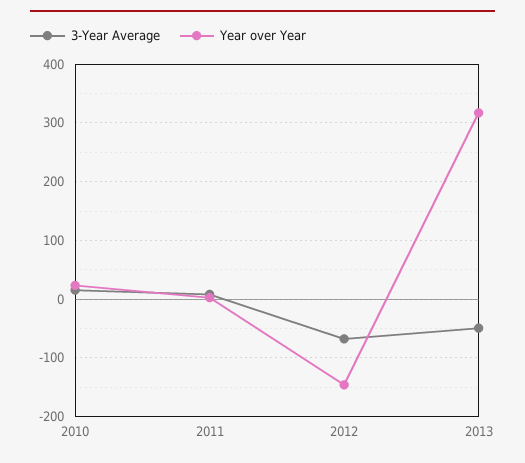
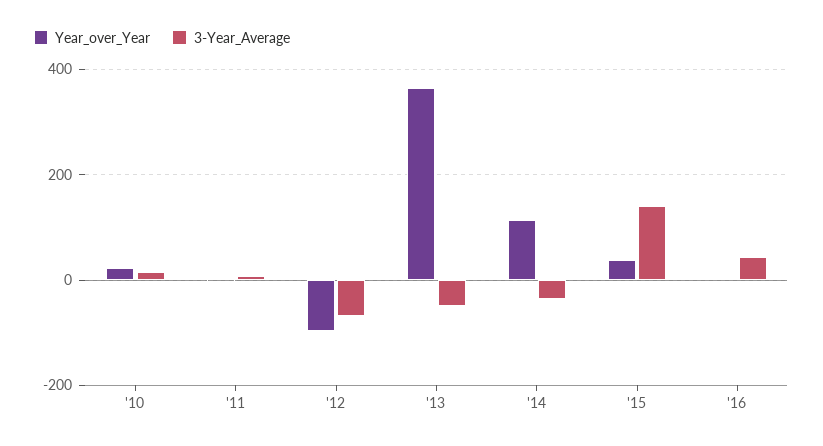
Year over Year, 2012: -140 -> -100
Year over Year, 2013: 320 -> 360
Year over Year, '14: none -> 120
3-Year Average, '14: none -> -40
Year over Year, '15: none -> 40
3-Year Average, '15: none -> 140
Year over Year, '16: none -> 0
3-Year Average, '16: none -> 40

